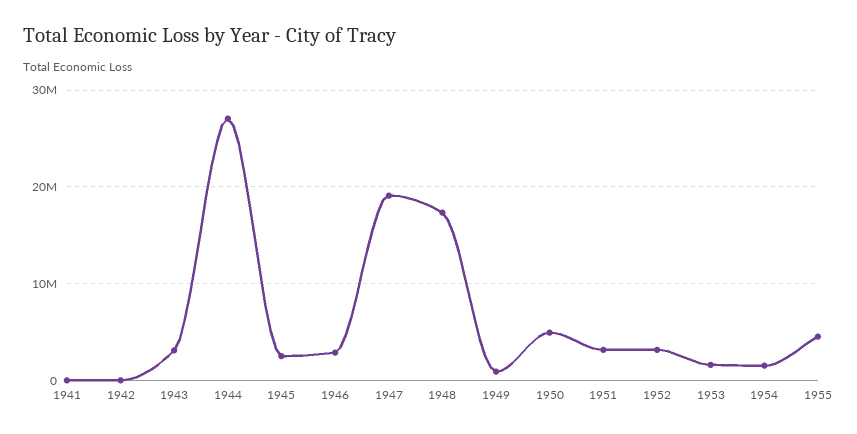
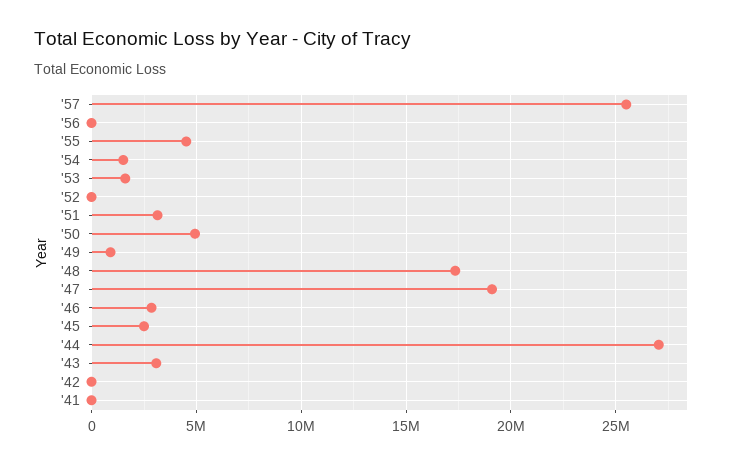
1952: 3000000 -> 0
'57: none -> 25500000
'56: none -> 0

